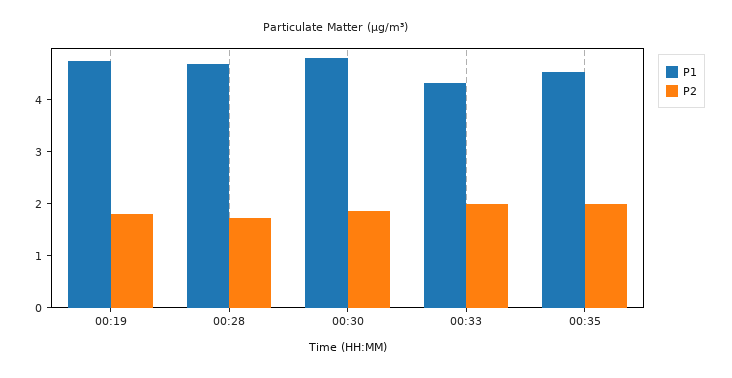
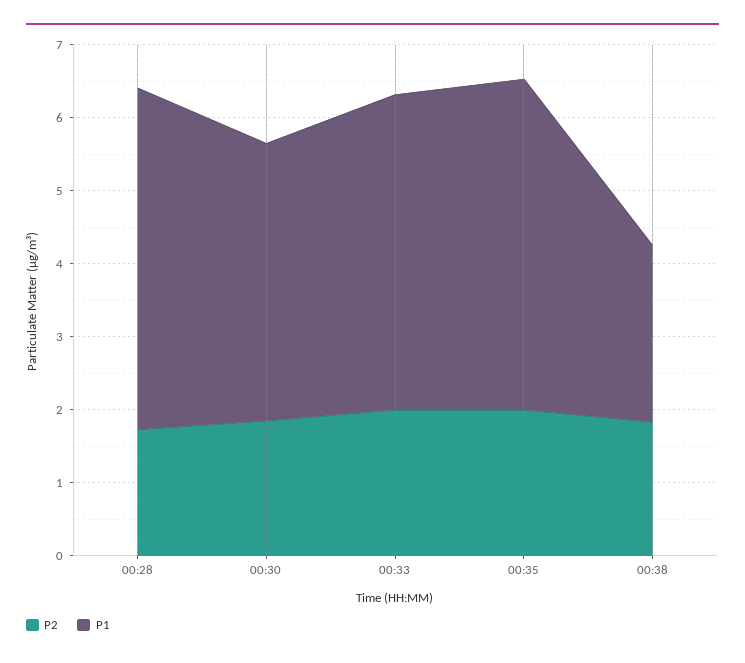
P1, 00:19: 4.8 -> none
P2, 00:19: 1.8 -> none
P1, 00:30: 4.8 -> 3.8
P2, 00:38: none -> 1.8
P1, 00:38: none -> 2.4

